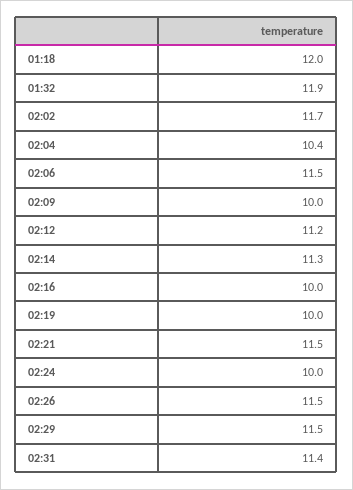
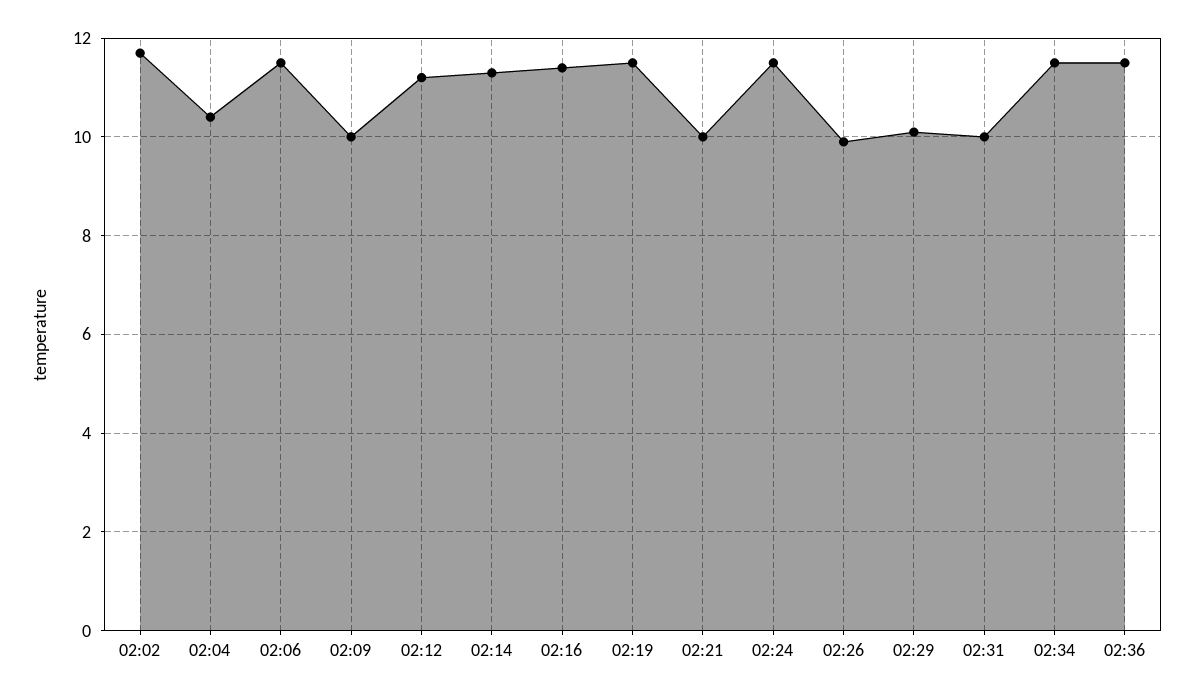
01:18: 12 -> none
01:32: 11.9 -> none
02:16: 10 -> 11.5
02:19: 10 -> 11.5
02:21: 11.5 -> 10
02:24: 10 -> 11.5
02:26: 11.5 -> 10
02:29: 11.5 -> 10
02:31: 11.4 -> 10
02:34: none -> 11.5
02:36: none -> 11.5

